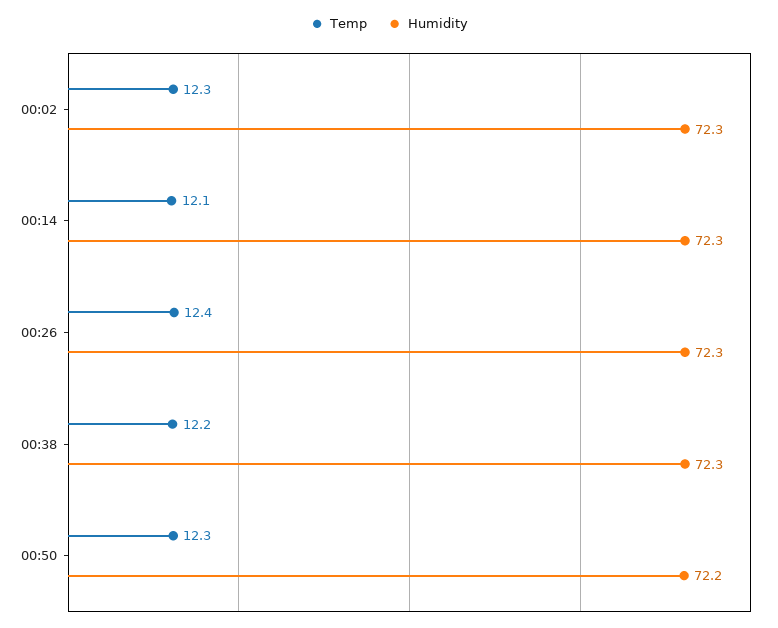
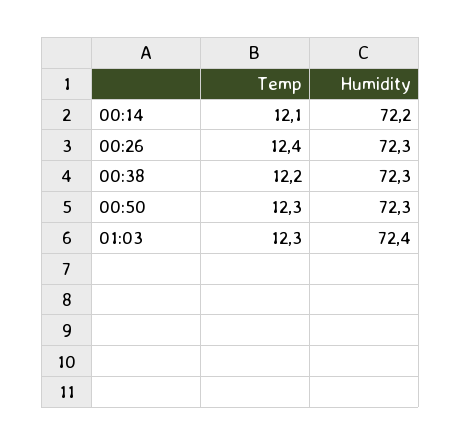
Temp, 00:02: 12.3 -> none
Humidity, 00:02: 72.3 -> none
Humidity, 00:14: 72.3 -> 72.2
Humidity, 00:50: 72.2 -> 72.3
Temp, 01:03: none -> 12.3
Humidity, 01:03: none -> 72.4

